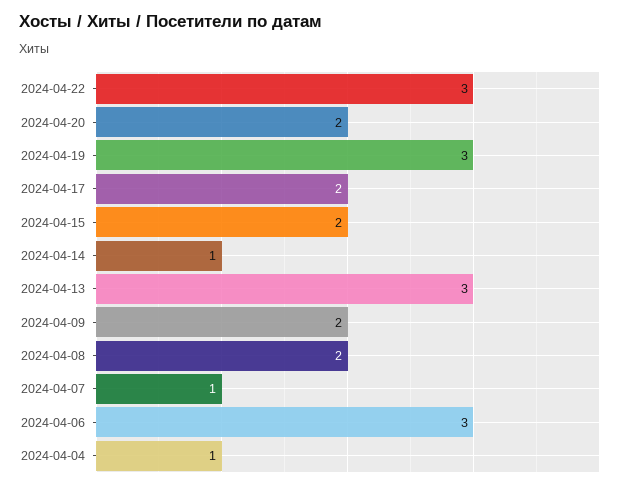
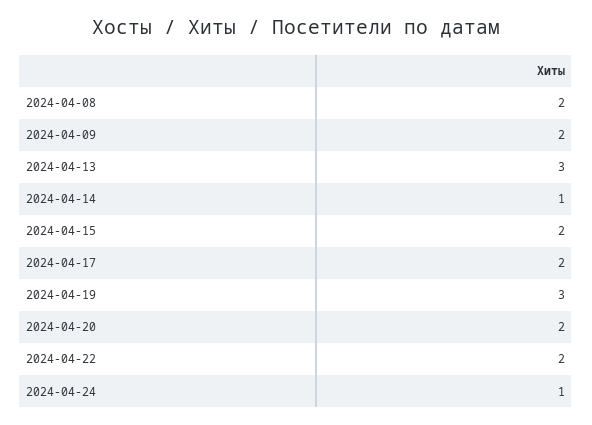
2024-04-22: 3 -> 2
2024-04-07: 1 -> none
2024-04-06: 3 -> none
2024-04-04: 1 -> none
2024-04-24: none -> 1

